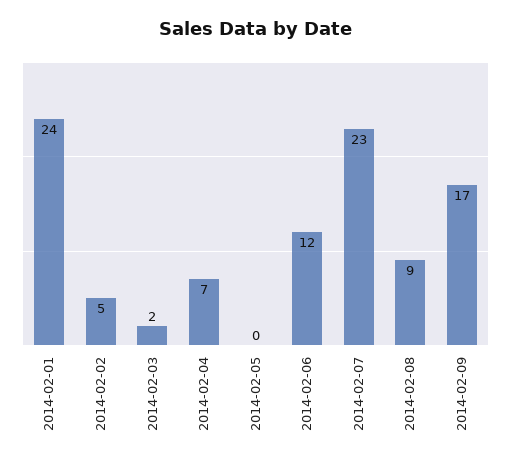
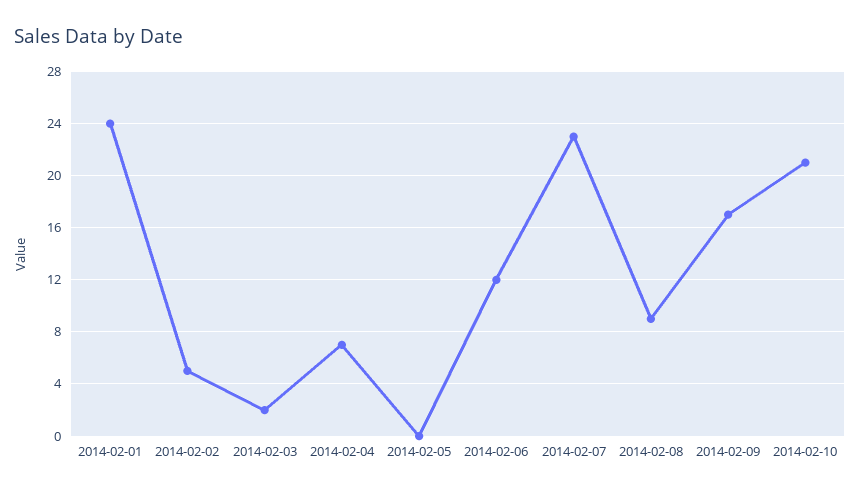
2014-02-10: none -> 21

